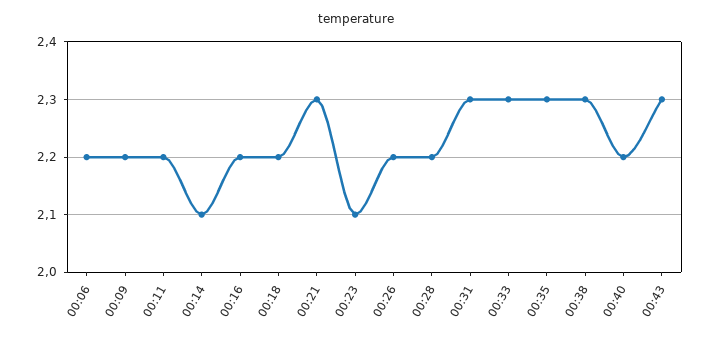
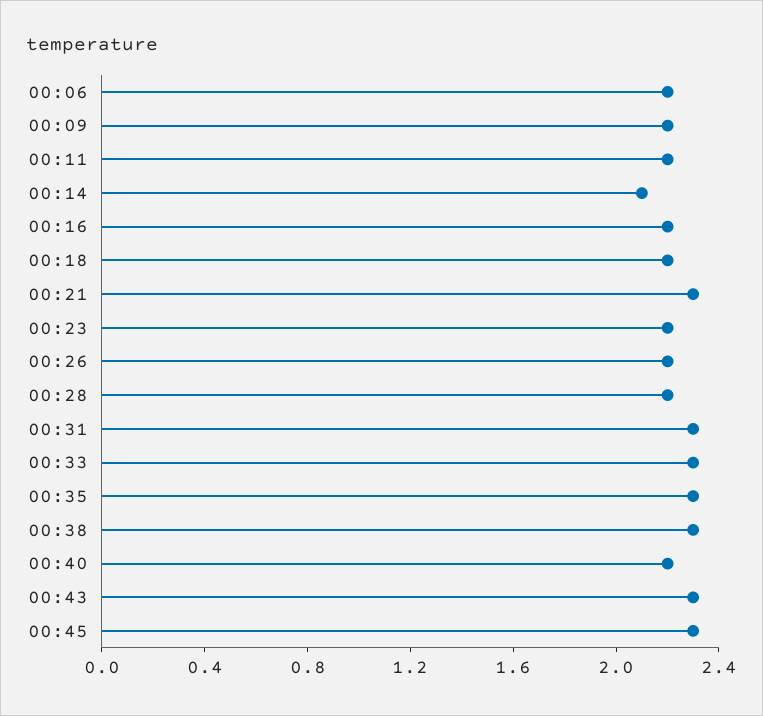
00:23: 2.1 -> 2.2
00:45: none -> 2.3

